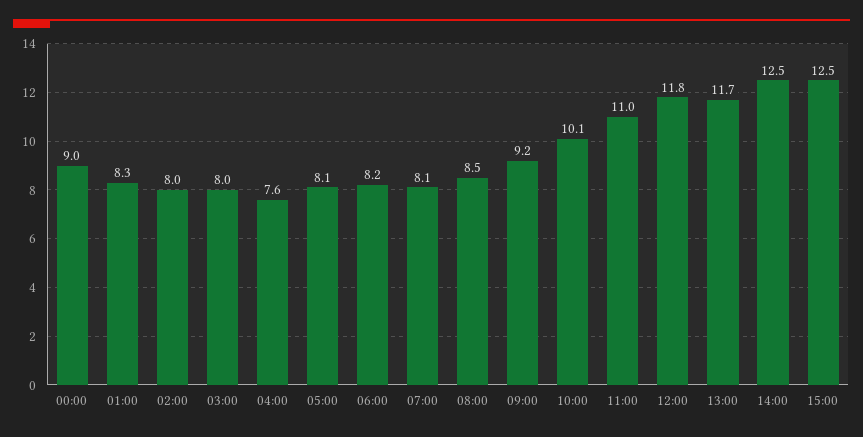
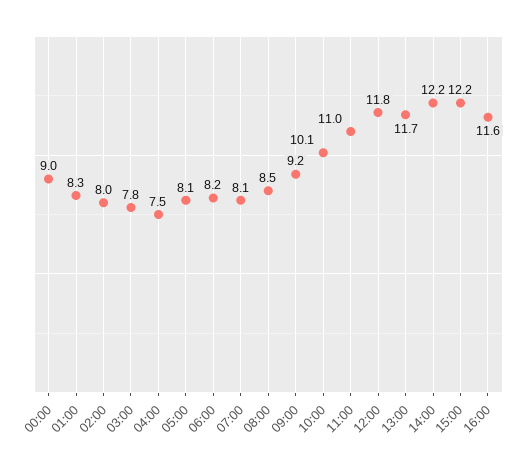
03:00: 8 -> 7.8
04:00: 7.6 -> 7.5
14:00: 12.5 -> 12.2
15:00: 12.5 -> 12.2
16:00: none -> 11.6

